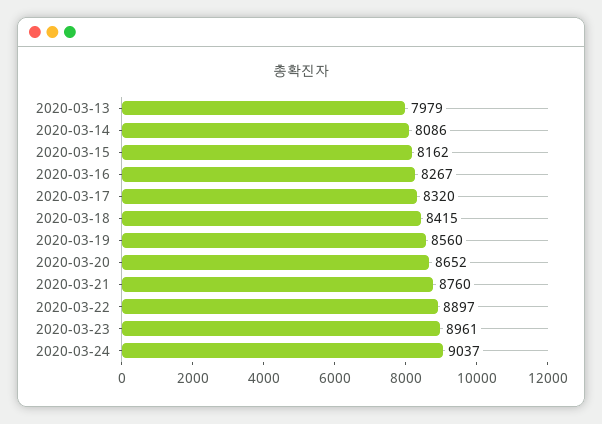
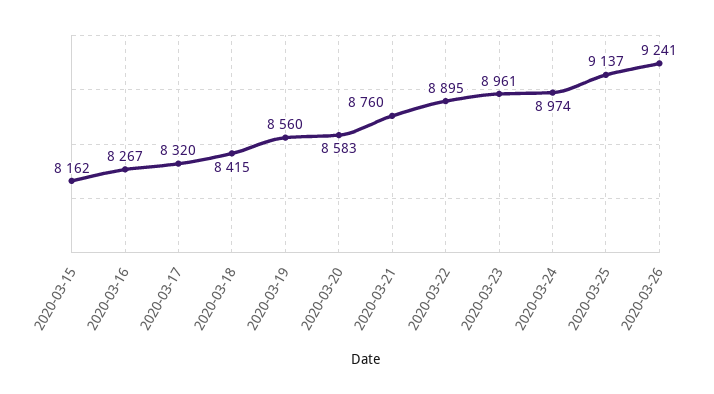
2020-03-13: 7979 -> none
2020-03-14: 8086 -> none
2020-03-20: 8652 -> 8583
2020-03-22: 8897 -> 8895
2020-03-24: 9037 -> 8974
2020-03-25: none -> 9137
2020-03-26: none -> 9241

